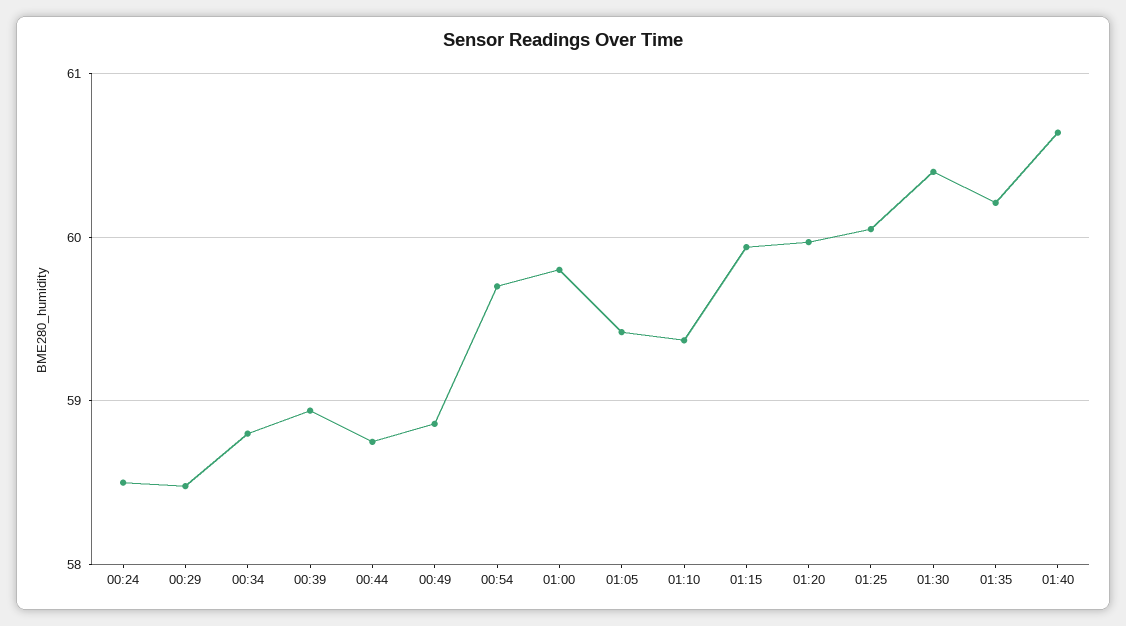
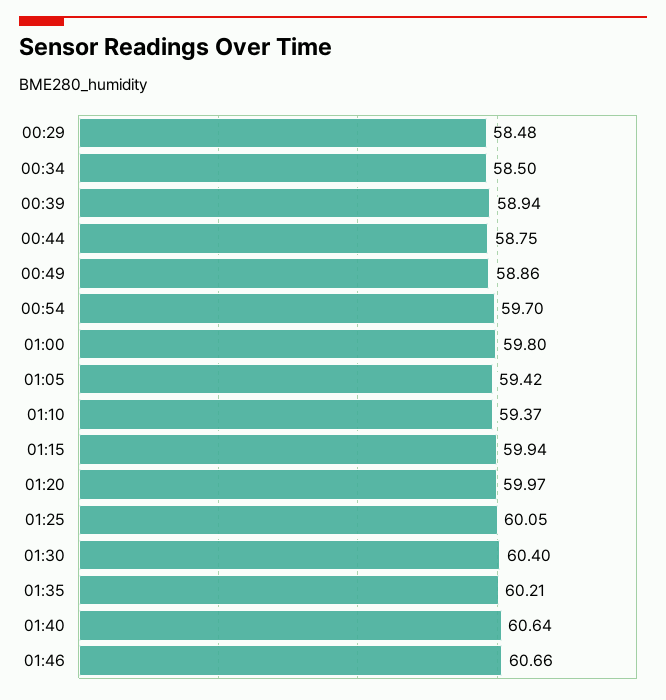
00:24: 58.5 -> none
00:34: 58.8 -> 58.5
01:46: none -> 60.66

